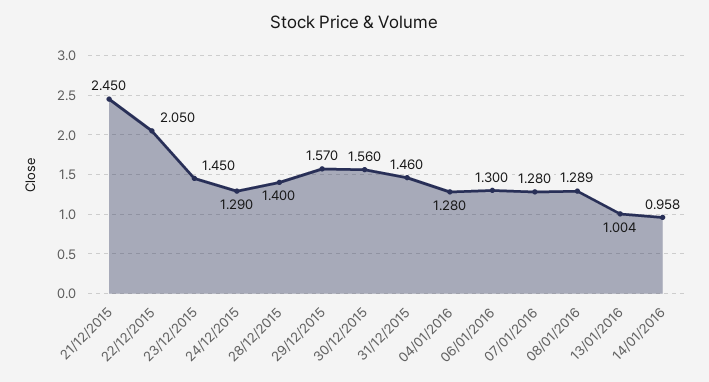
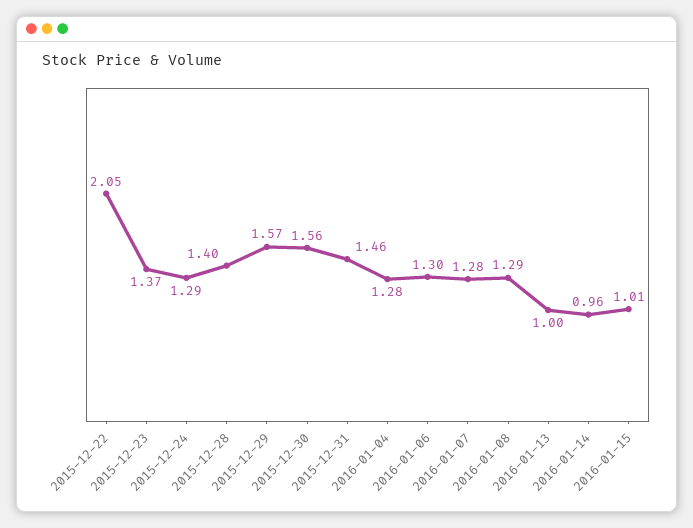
21/12/2015: 2.45 -> none
23/12/2015: 1.45 -> 1.37
2016-01-15: none -> 1.01

